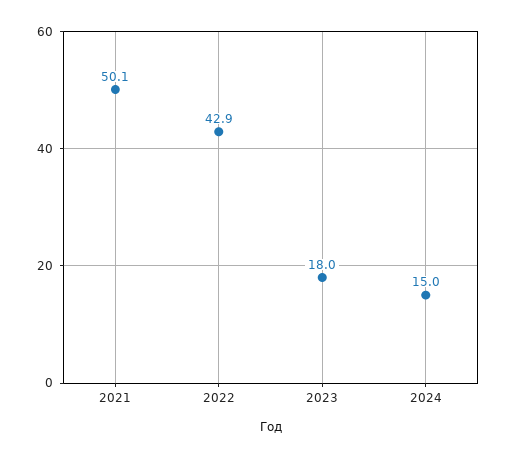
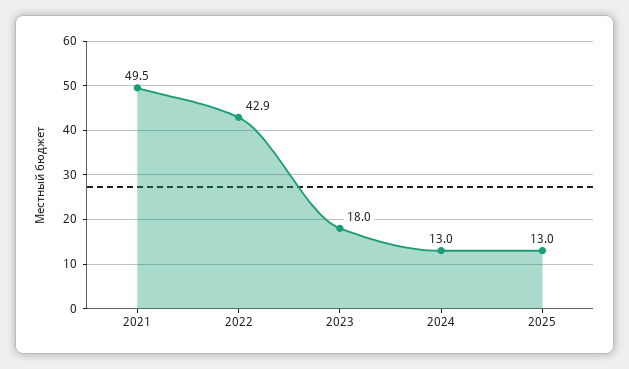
2021: 50.1 -> 49.5
2024: 15 -> 13
2025: none -> 13

